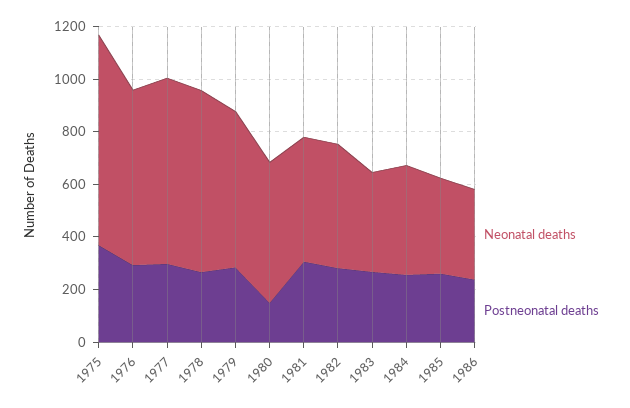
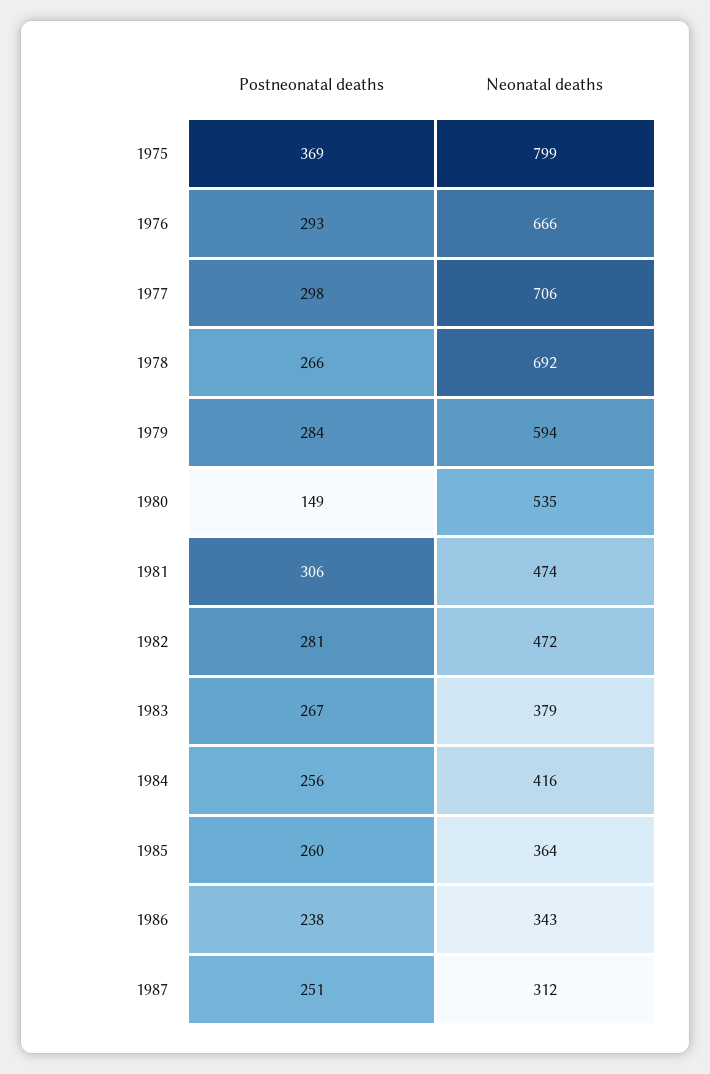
Postneonatal deaths, 1987: none -> 251
Neonatal deaths, 1987: none -> 312

